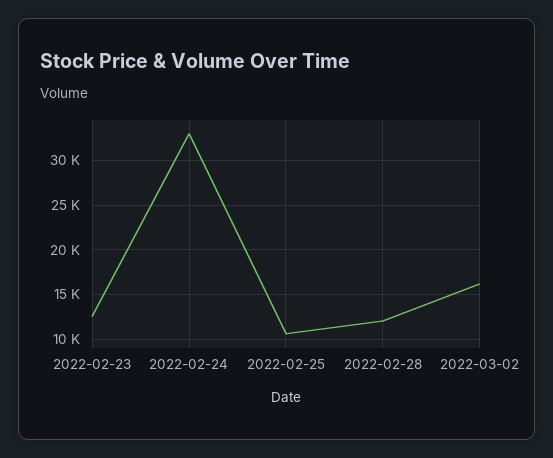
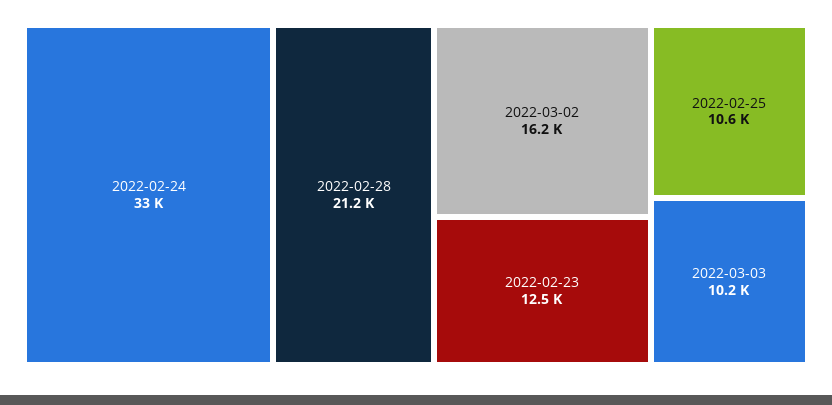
2022-02-28: 12000 -> 21200
2022-03-03: none -> 10200

